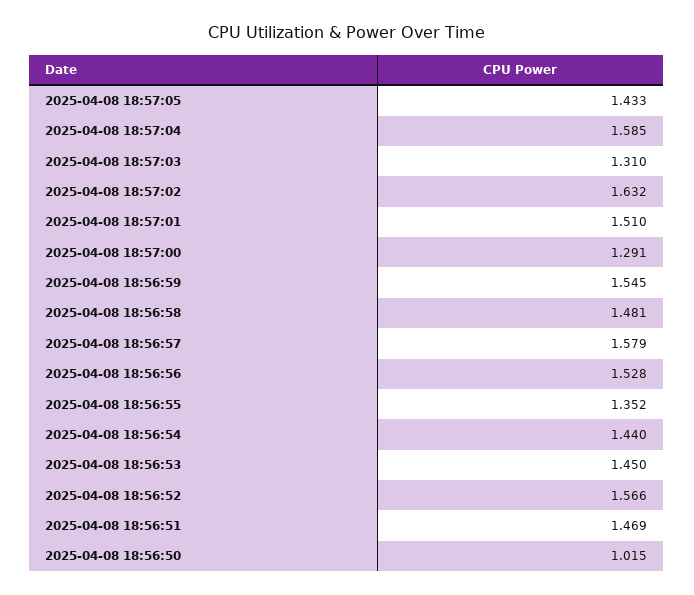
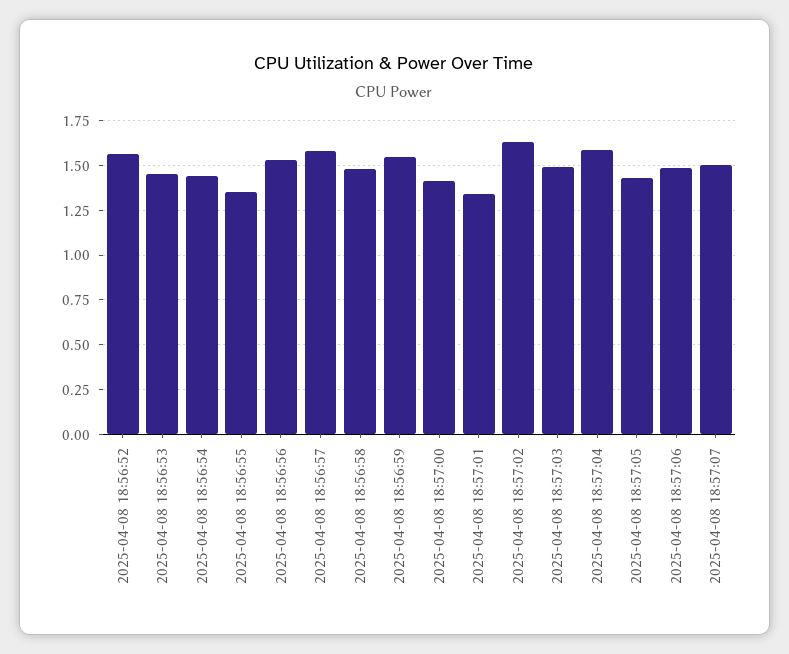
2025-04-08 18:57:03: 1.31 -> 1.5
2025-04-08 18:57:01: 1.51 -> 1.35
2025-04-08 18:57:00: 1.291 -> 1.4
2025-04-08 18:56:51: 1.469 -> none
2025-04-08 18:56:50: 1.015 -> none
2025-04-08 18:57:06: none -> 1.5
2025-04-08 18:57:07: none -> 1.5

